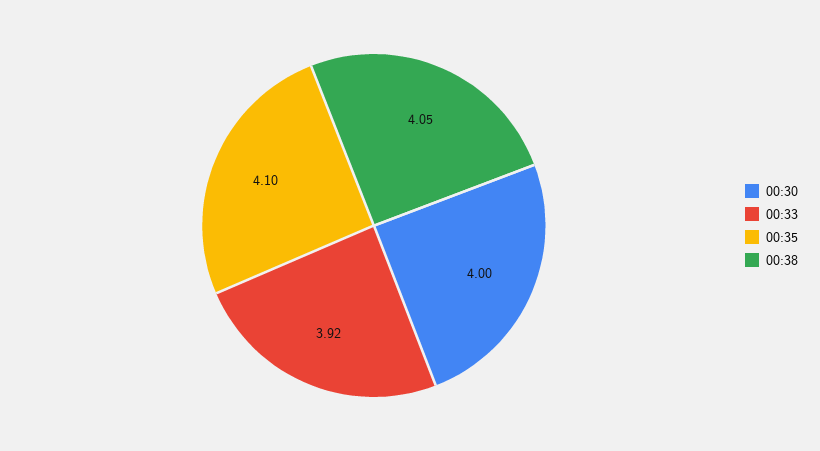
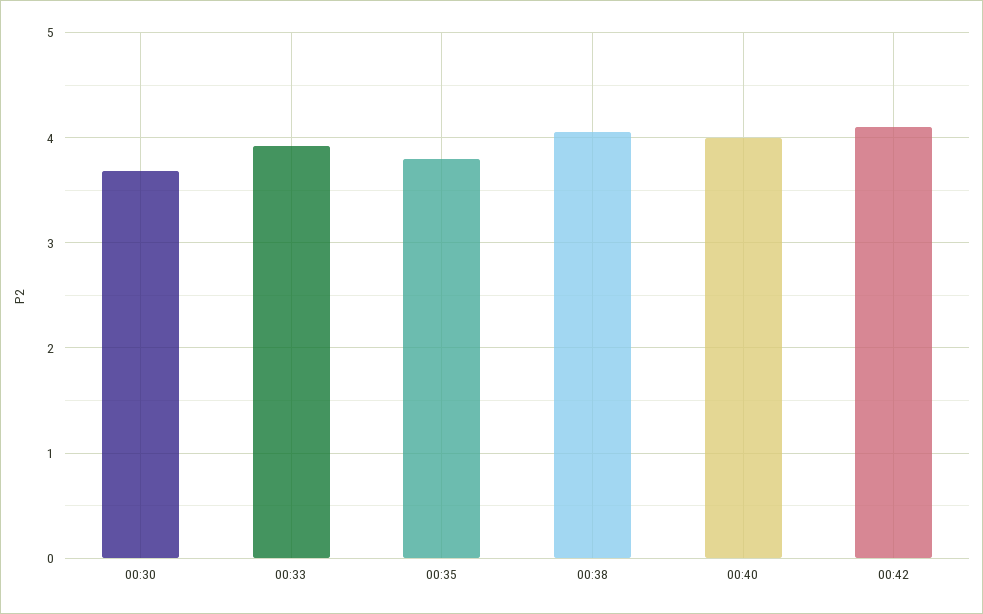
00:30: 4 -> 3.7
00:35: 4.1 -> 3.8
00:40: none -> 4
00:42: none -> 4.1

